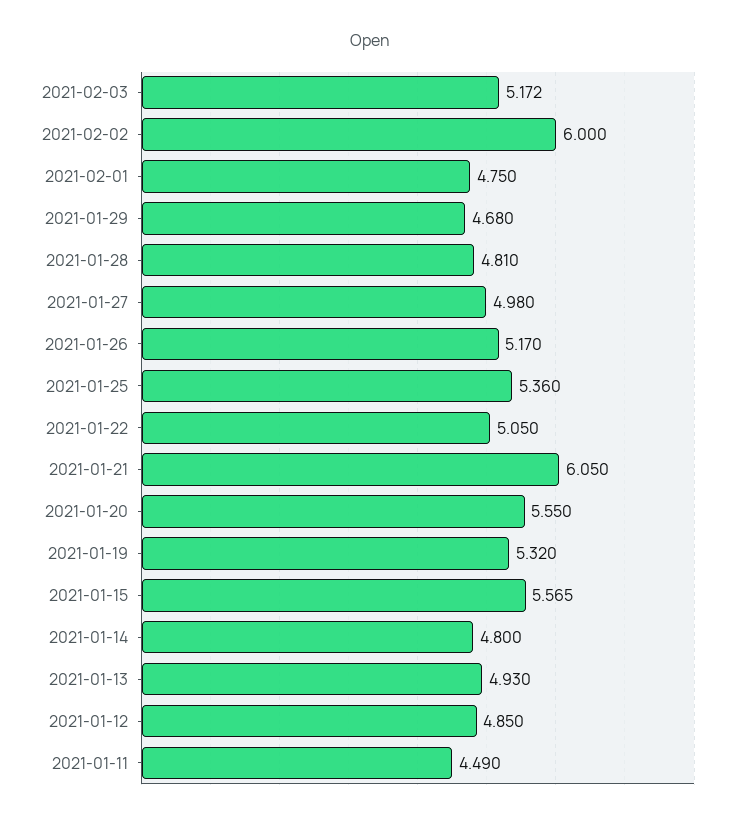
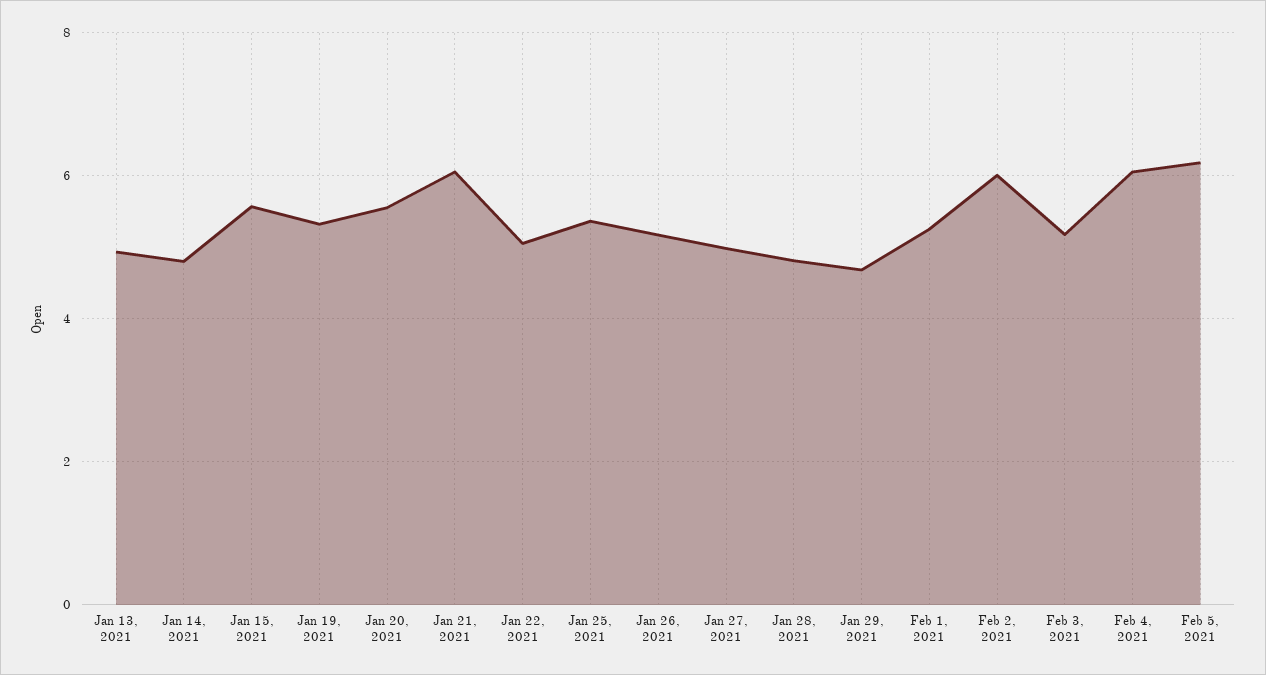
2021-02-01: 4.75 -> 5.2
2021-01-12: 4.85 -> none
2021-01-11: 4.49 -> none
Feb 4, 2021: none -> 6
Feb 5, 2021: none -> 6.2

